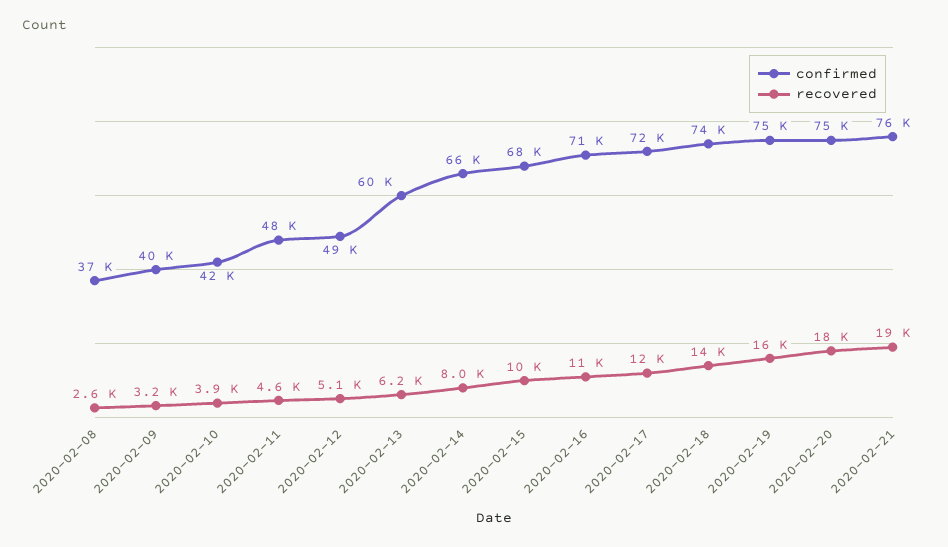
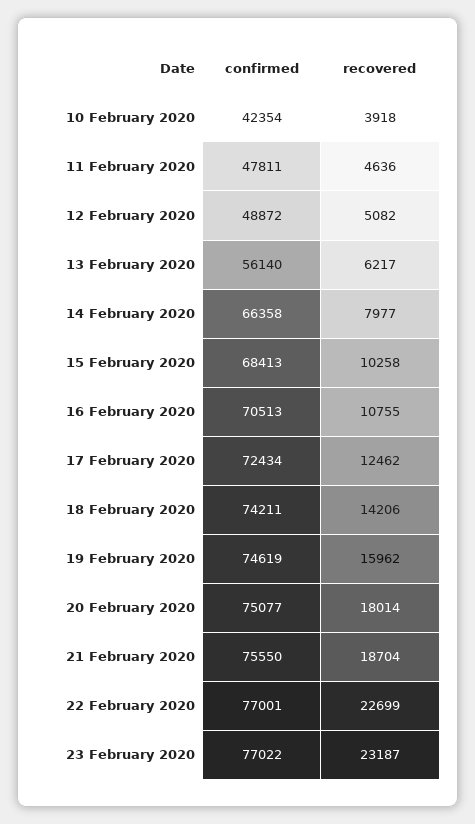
confirmed, 2020-02-08: 37000 -> none
recovered, 2020-02-08: 2600 -> none
confirmed, 2020-02-09: 40000 -> none
recovered, 2020-02-09: 3200 -> none
confirmed, 2020-02-13: 60000 -> 56140
confirmed, 22 February 2020: none -> 77001
recovered, 22 February 2020: none -> 22699
confirmed, 23 February 2020: none -> 77022
recovered, 23 February 2020: none -> 23187

